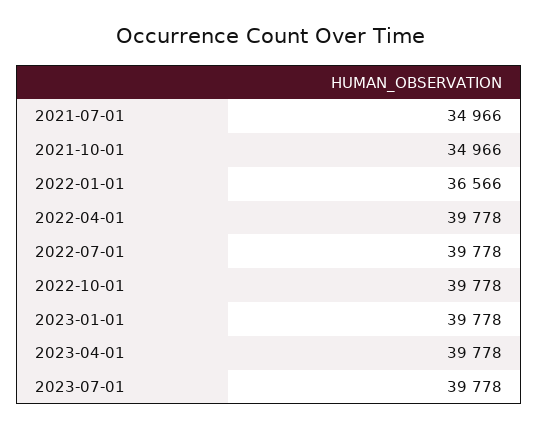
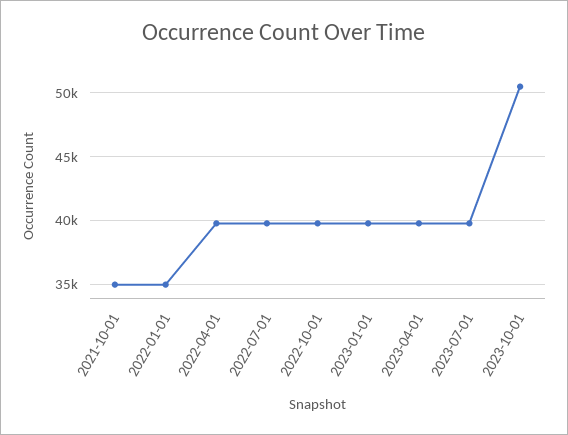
2021-07-01: 34966 -> none
2022-01-01: 36566 -> 35000
2023-10-01: none -> 50500

